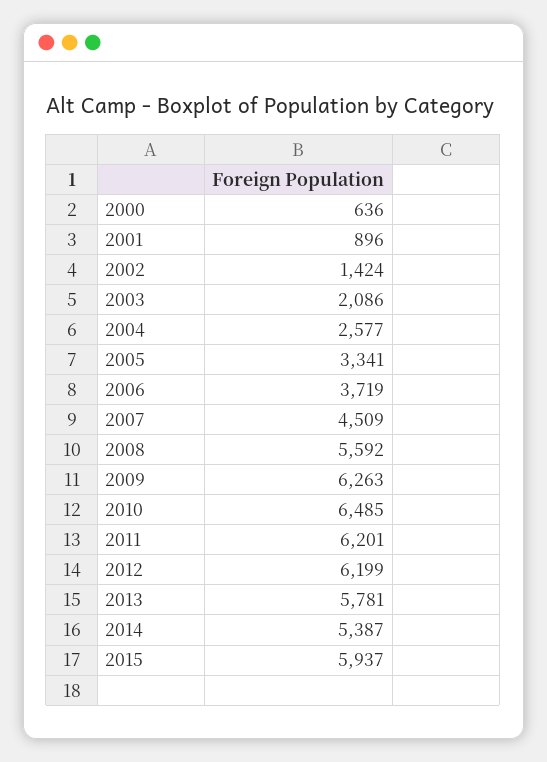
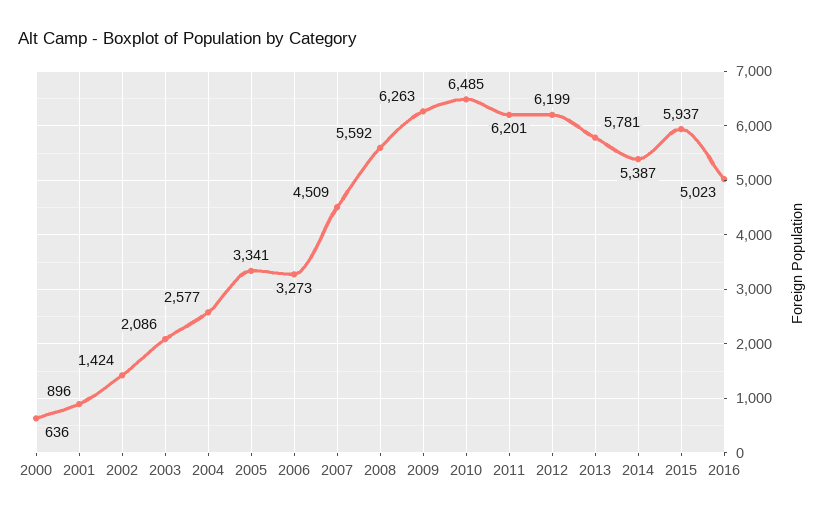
2006: 3719 -> 3273
2016: none -> 5023

